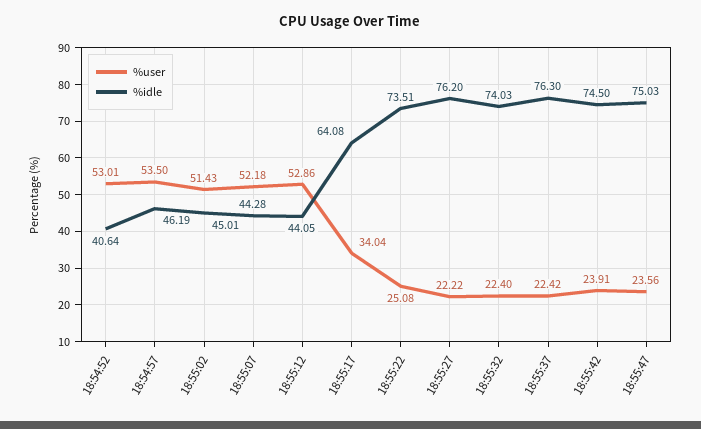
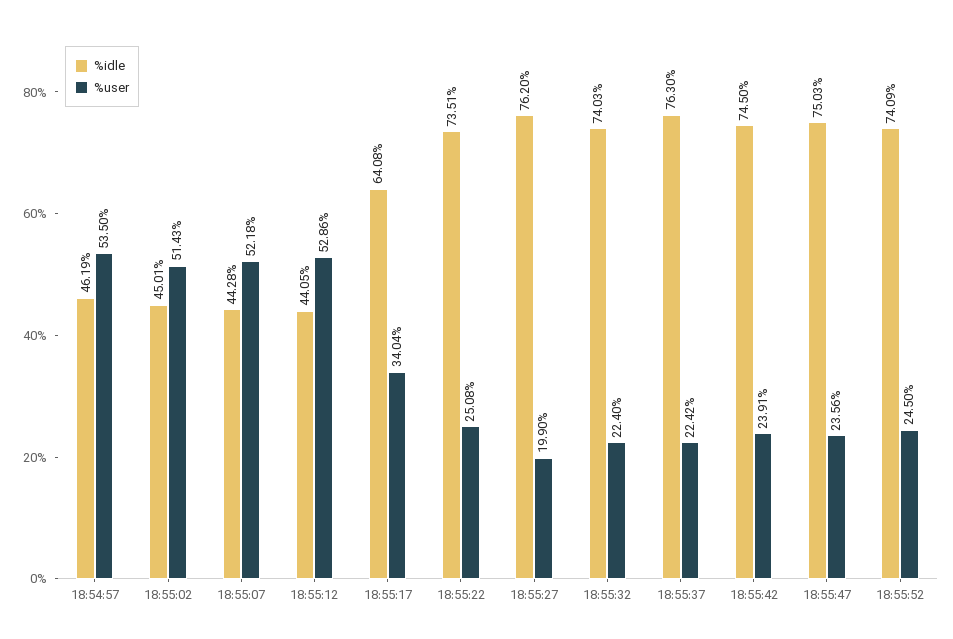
%user, 18:54:52: 53.01 -> none
%idle, 18:54:52: 40.64 -> none
%user, 18:55:27: 22.22 -> 19.9
%idle, 18:55:52: none -> 74.09
%user, 18:55:52: none -> 24.5

